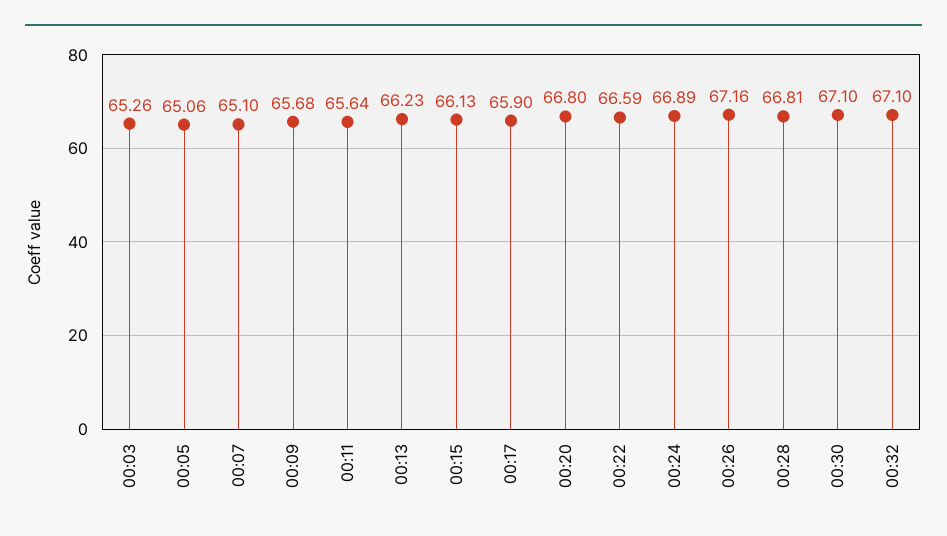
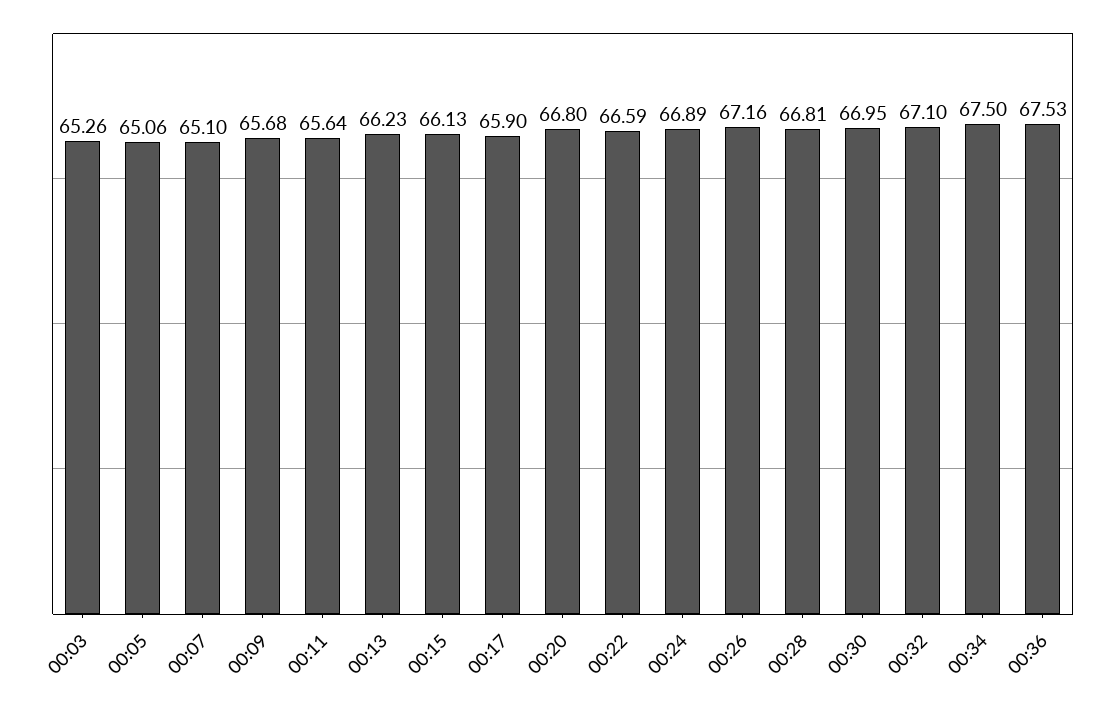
00:30: 67.1 -> 66.95
00:34: none -> 67.5
00:36: none -> 67.53

